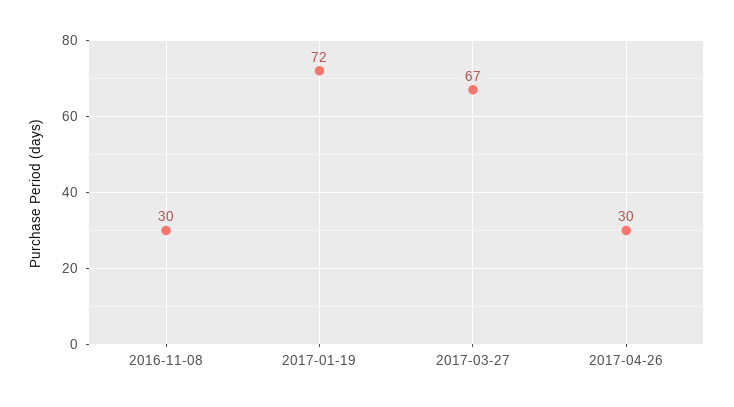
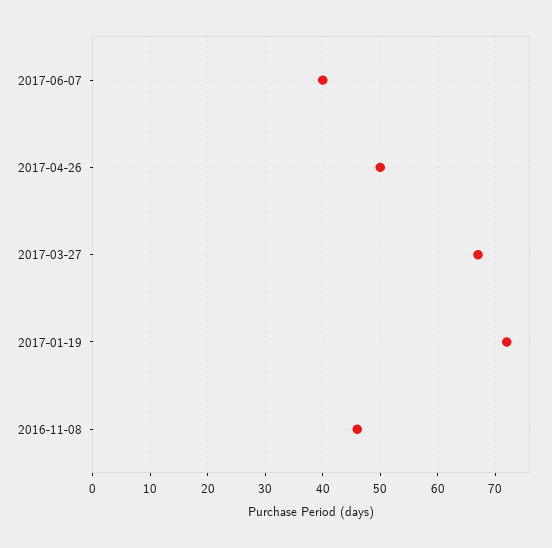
2016-11-08: 30 -> 45
2017-04-26: 30 -> 50
2017-06-07: none -> 40

